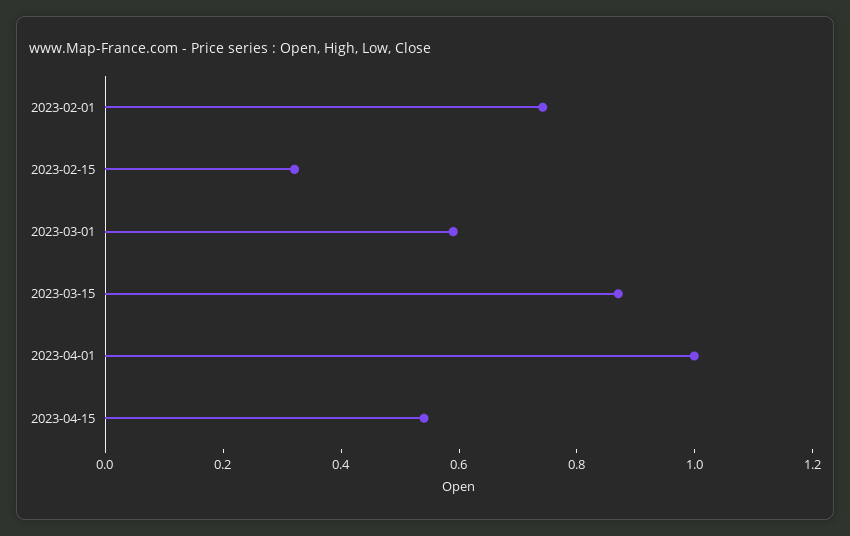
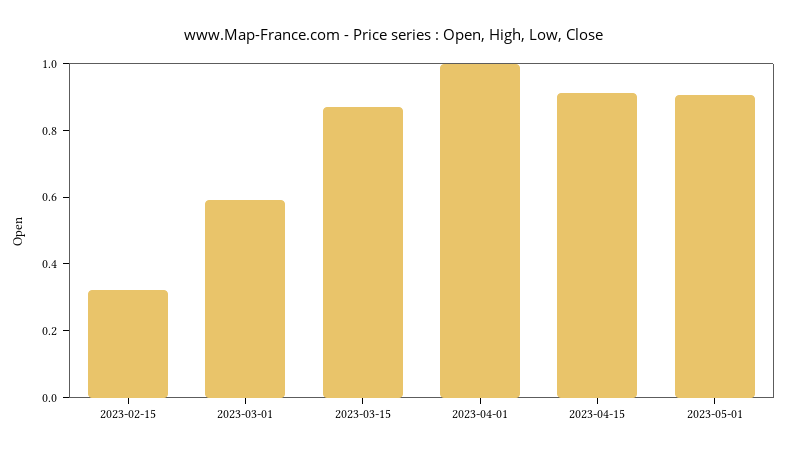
2023-02-01: 0.75 -> none
2023-04-15: 0.55 -> 0.9
2023-05-01: none -> 0.9

